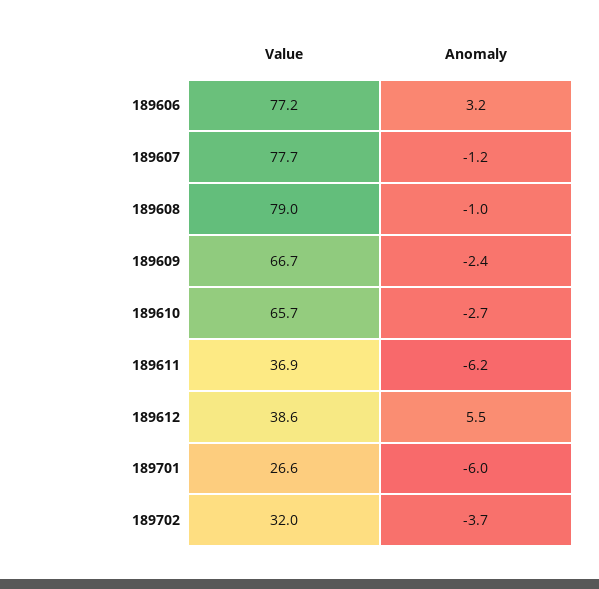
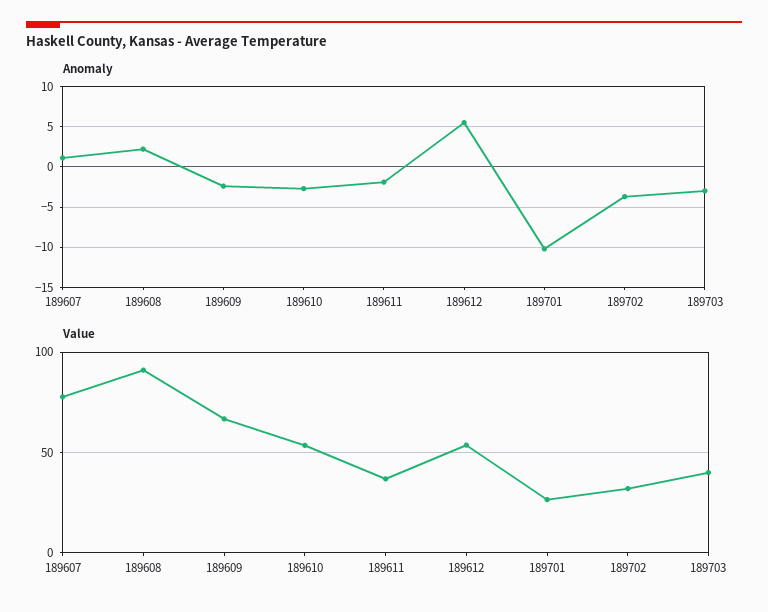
Value, 189606: 77.2 -> none
Anomaly, 189606: 3.2 -> none
Anomaly, 189607: -1.2 -> 1
Value, 189608: 79 -> 90
Anomaly, 189608: -1 -> 2
Value, 189610: 65.7 -> 55
Anomaly, 189611: -6.2 -> -2
Value, 189612: 38.6 -> 55
Anomaly, 189701: -6 -> -10
Anomaly, 189703: none -> -3
Value, 189703: none -> 40

